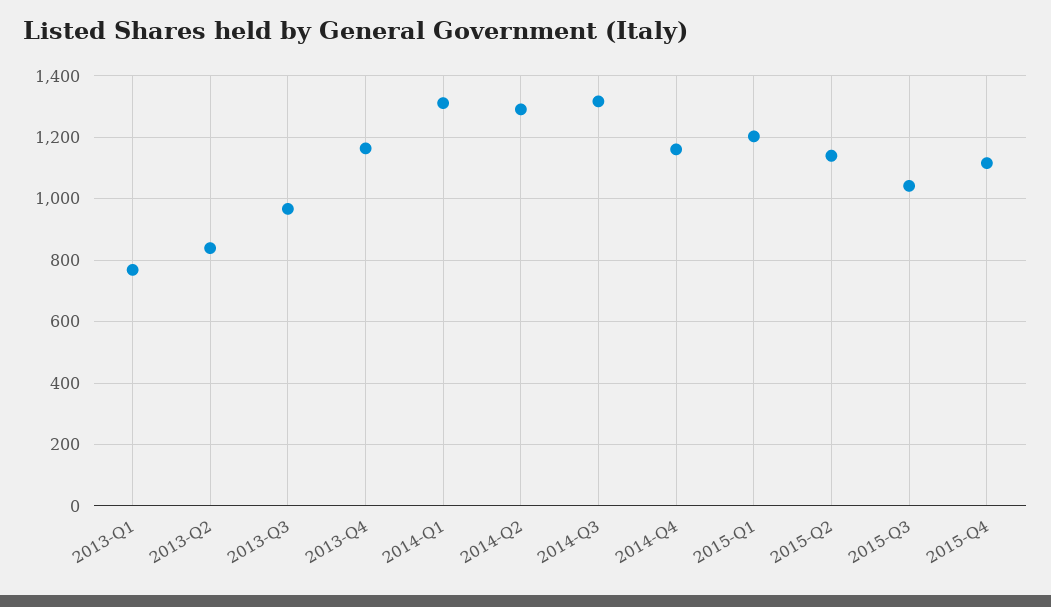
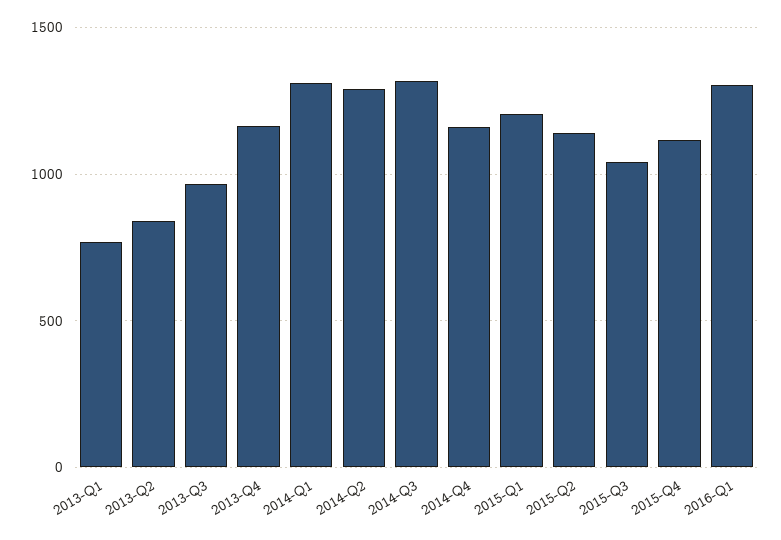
2016-Q1: none -> 1300

